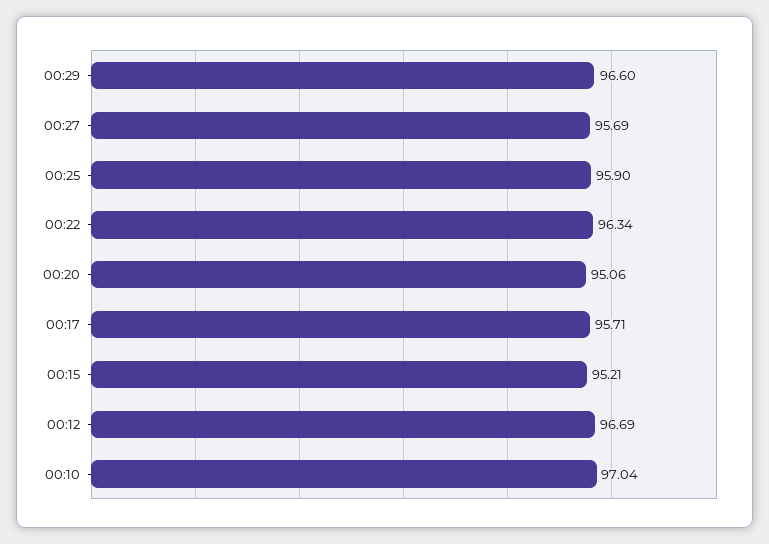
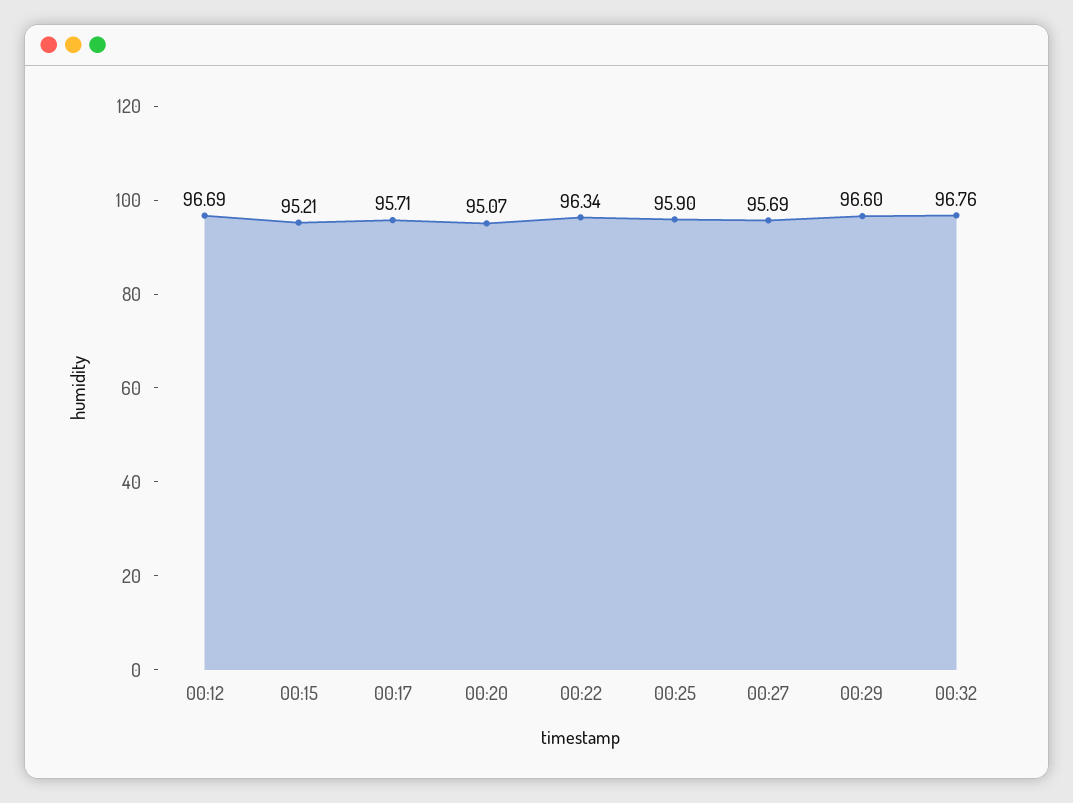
00:20: 95.06 -> 95.07
00:10: 97.04 -> none
00:32: none -> 96.76

